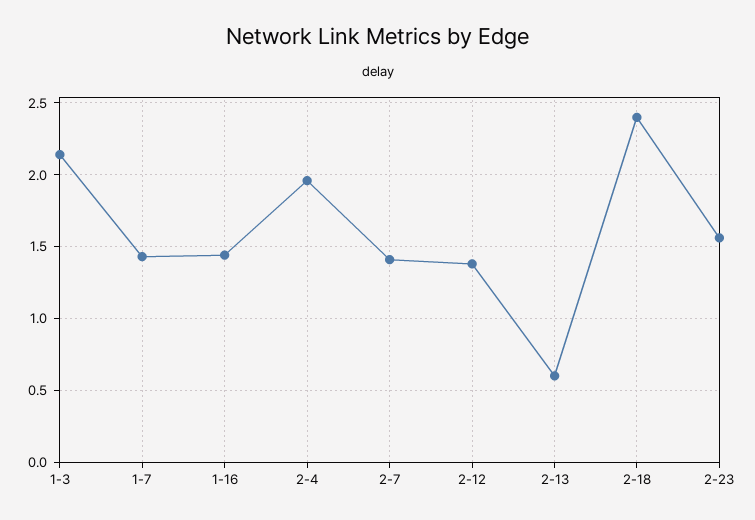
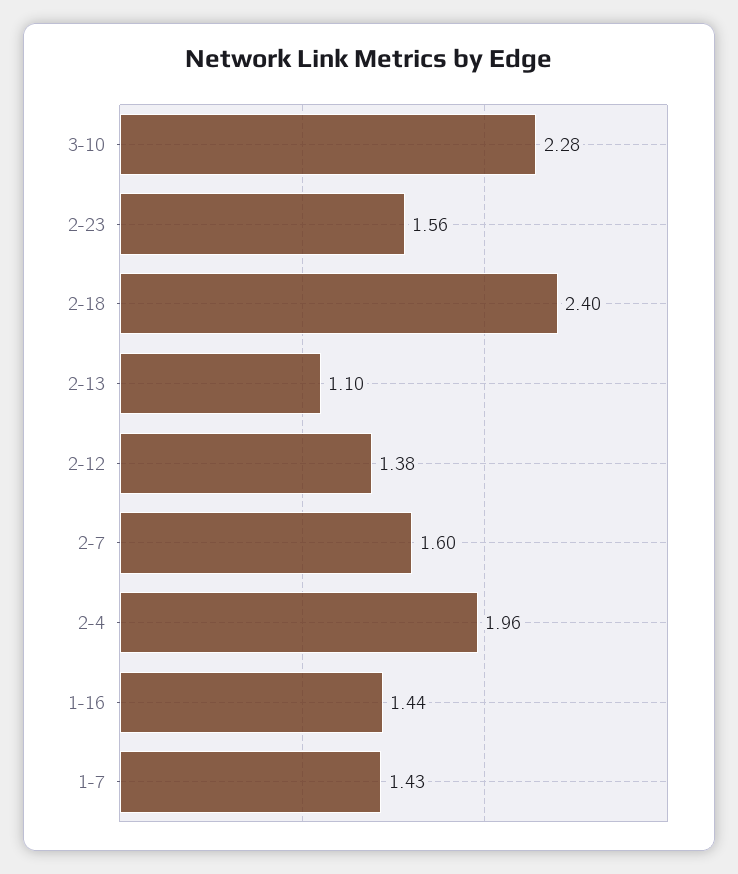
1-3: 2.15 -> none
2-7: 1.4 -> 1.6
2-13: 0.6 -> 1.1
3-10: none -> 2.28

